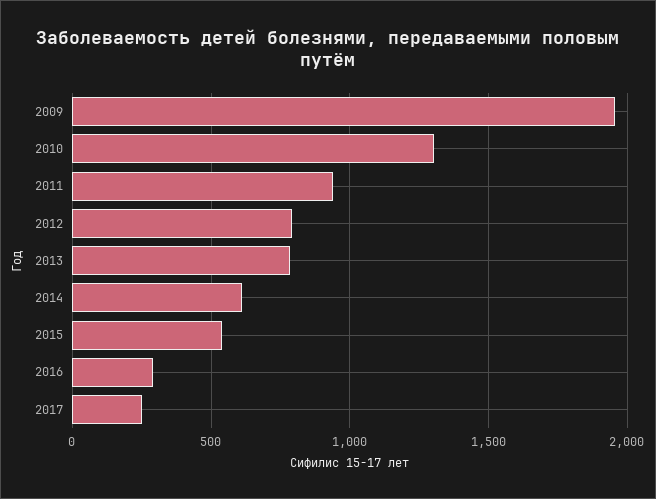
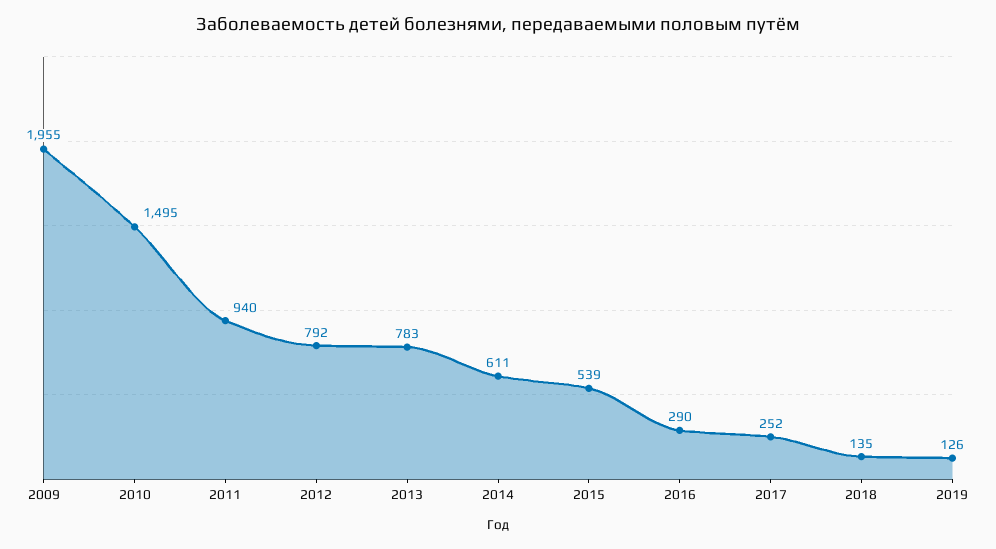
2010: 1300 -> 1495
2018: none -> 135
2019: none -> 126

